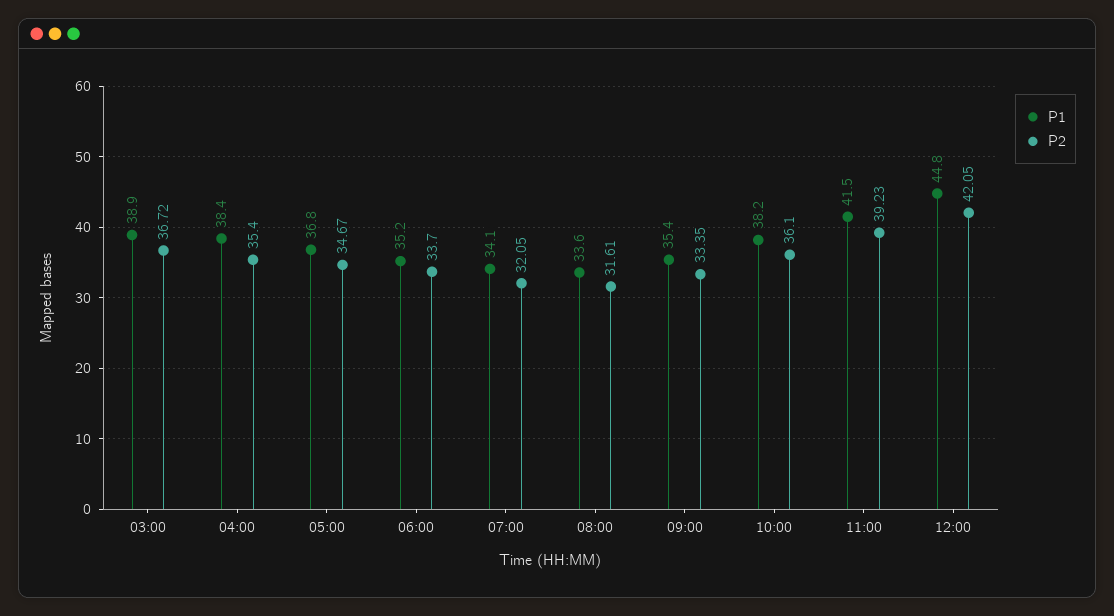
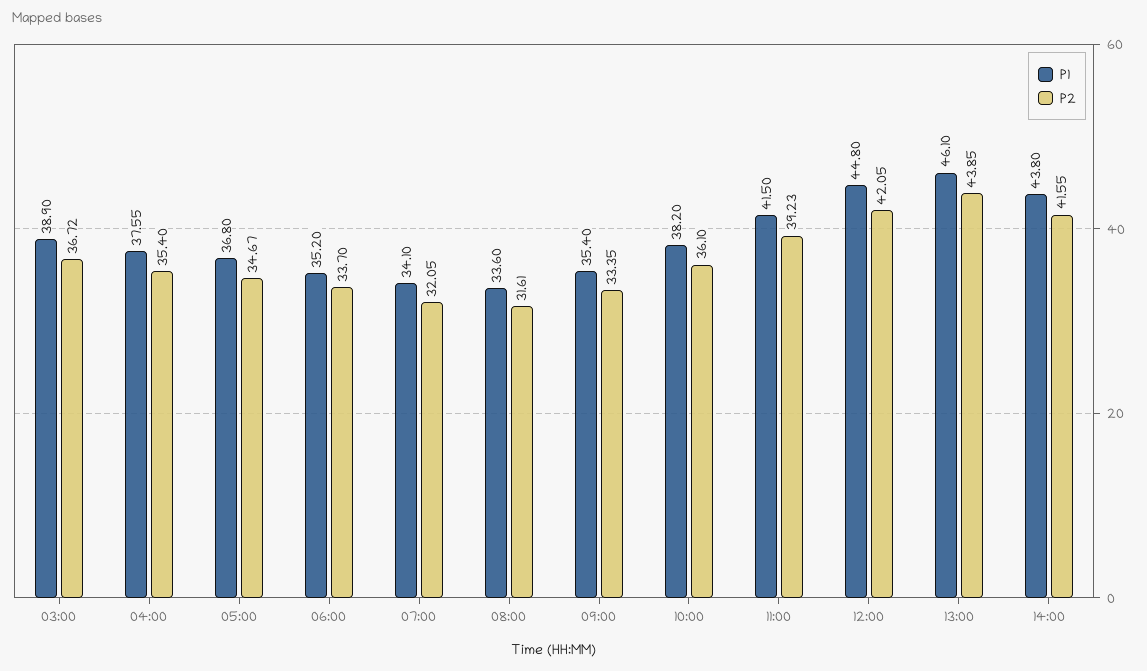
P1, 04:00: 38.4 -> 37.55
P1, 13:00: none -> 46.1
P2, 13:00: none -> 43.85
P1, 14:00: none -> 43.8
P2, 14:00: none -> 41.55

